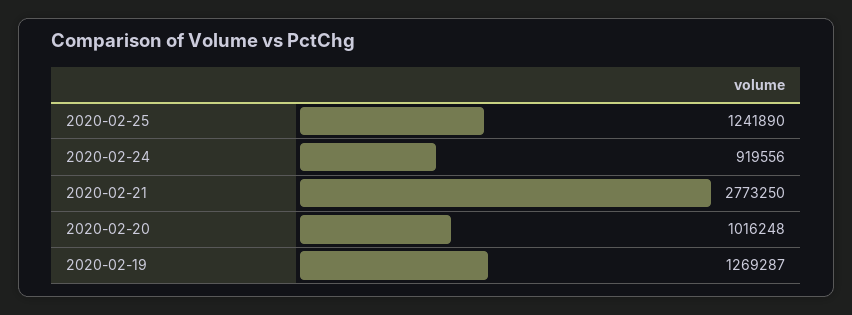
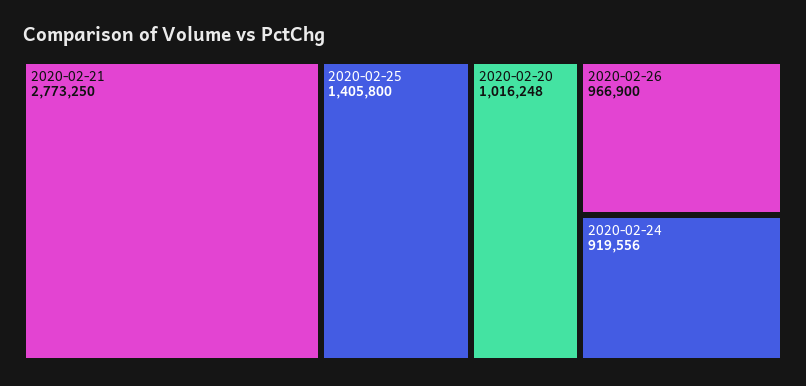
2020-02-25: 1241890 -> 1405800
2020-02-19: 1269287 -> none
2020-02-26: none -> 966900

